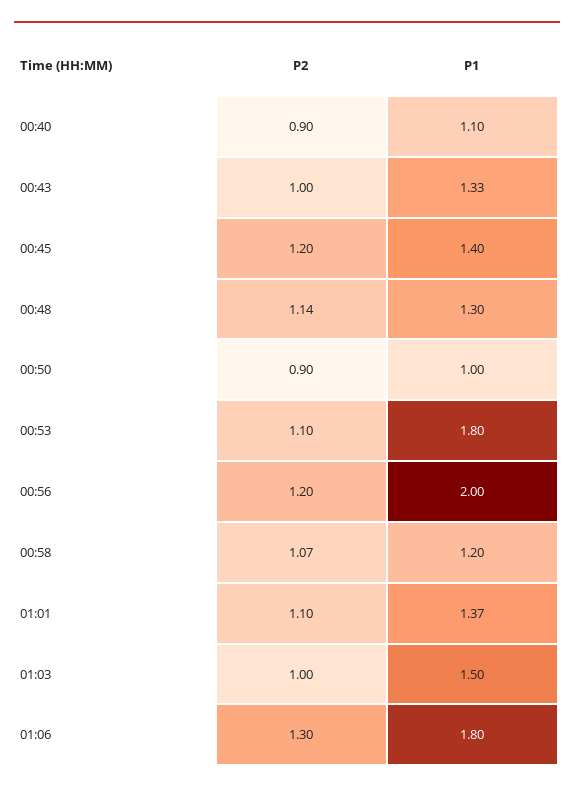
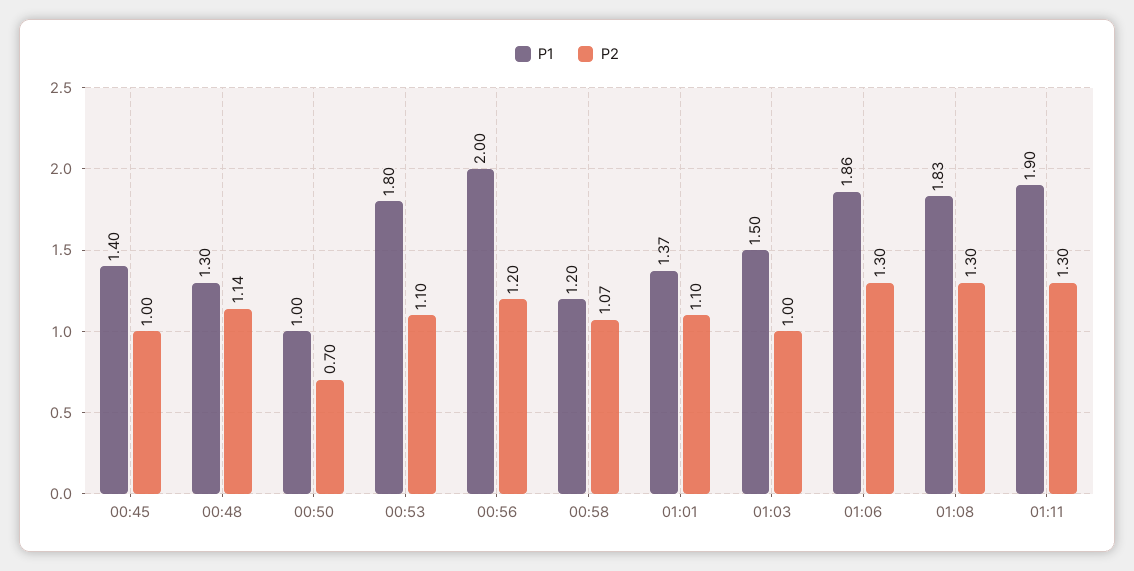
P2, 00:40: 0.9 -> none
P1, 00:40: 1.1 -> none
P2, 00:43: 1 -> none
P1, 00:43: 1.33 -> none
P2, 00:45: 1.2 -> 1
P2, 00:50: 0.9 -> 0.7
P1, 01:06: 1.8 -> 1.86
P1, 01:08: none -> 1.83
P2, 01:08: none -> 1.3
P1, 01:11: none -> 1.9
P2, 01:11: none -> 1.3

